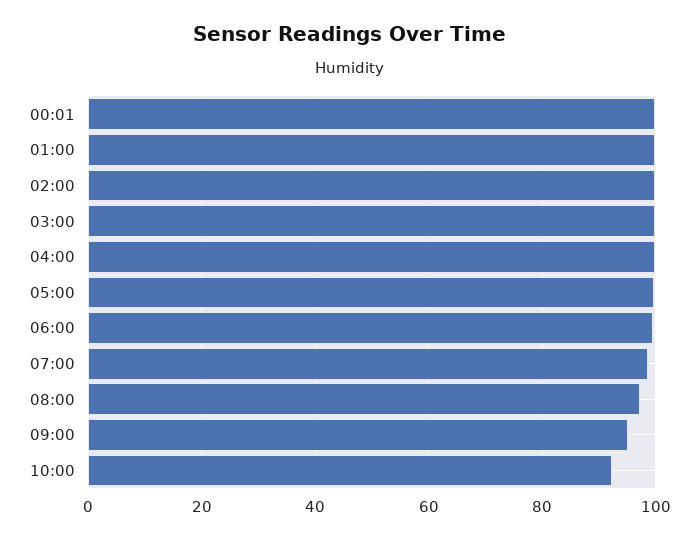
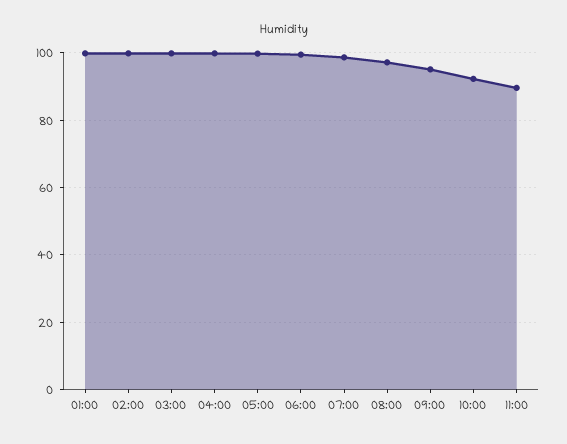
00:01: 100 -> none
11:00: none -> 90

